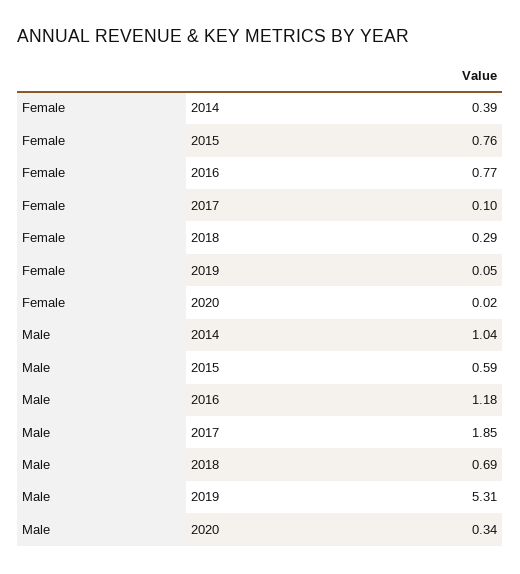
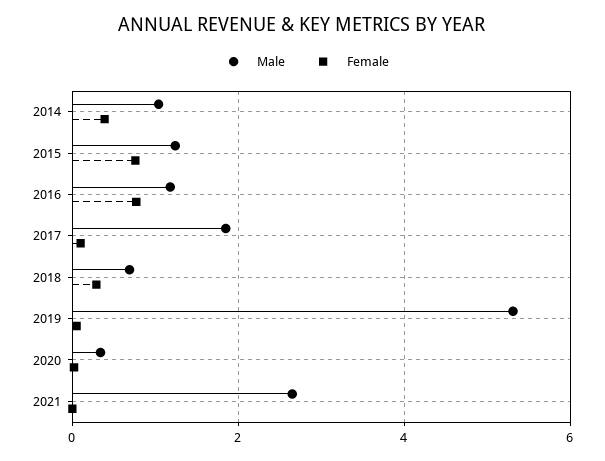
Male, 2015: 0.59 -> 1.2
Male, 2021: none -> 2.6
Female, 2021: none -> 0

